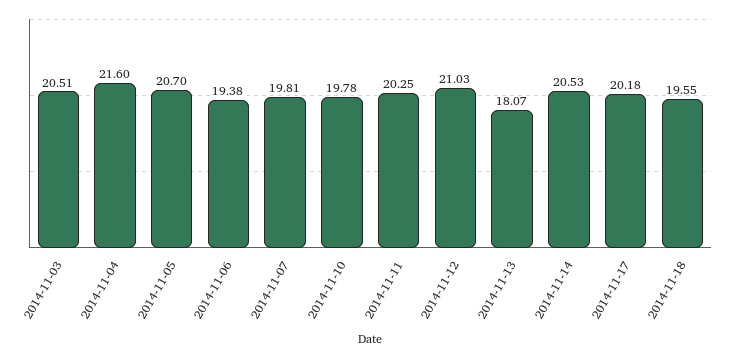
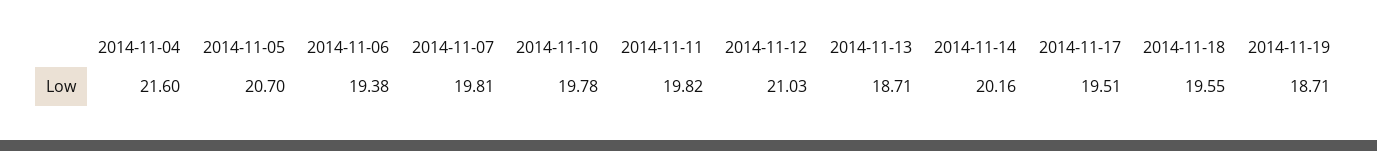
2014-11-03: 20.51 -> none
2014-11-11: 20.25 -> 19.82
2014-11-13: 18.07 -> 18.71
2014-11-14: 20.53 -> 20.16
2014-11-17: 20.18 -> 19.51
2014-11-19: none -> 18.71

